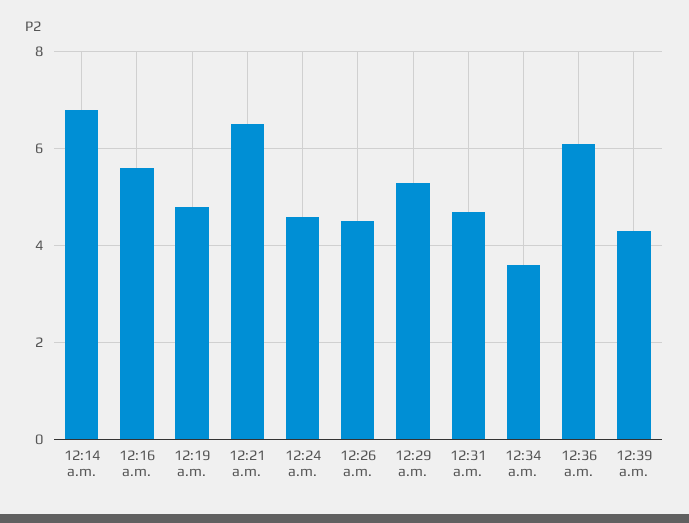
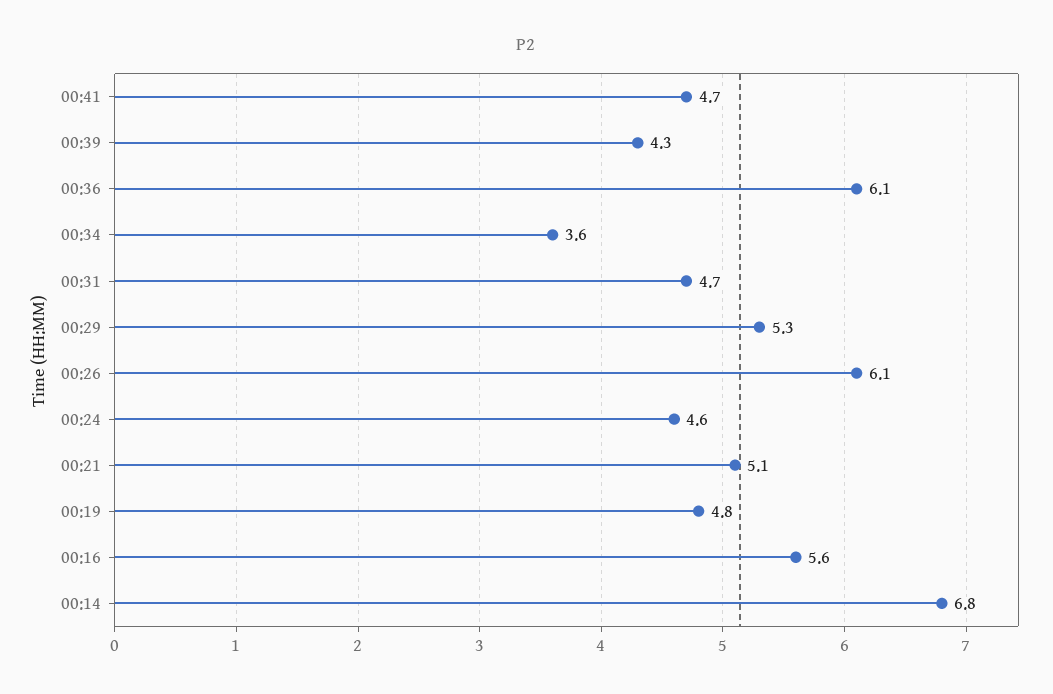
12:21 a.m.: 6.5 -> 5.1
12:26 a.m.: 4.5 -> 6.1
00:41: none -> 4.7

